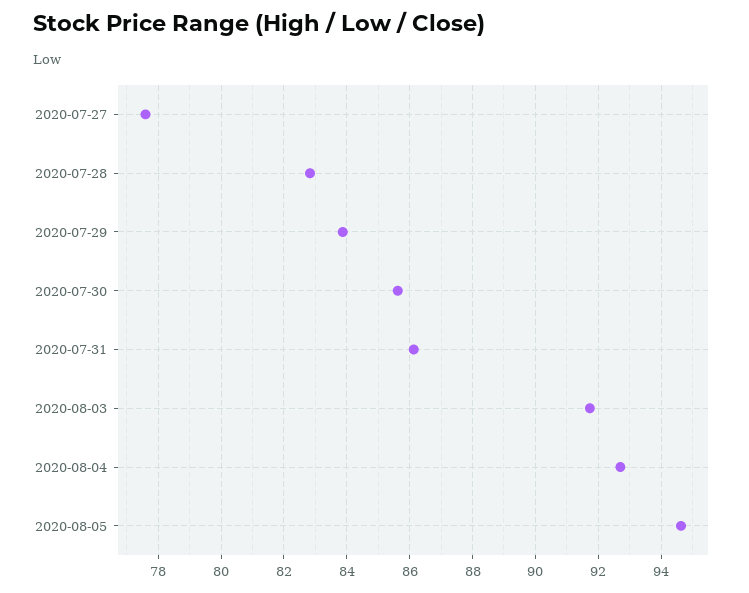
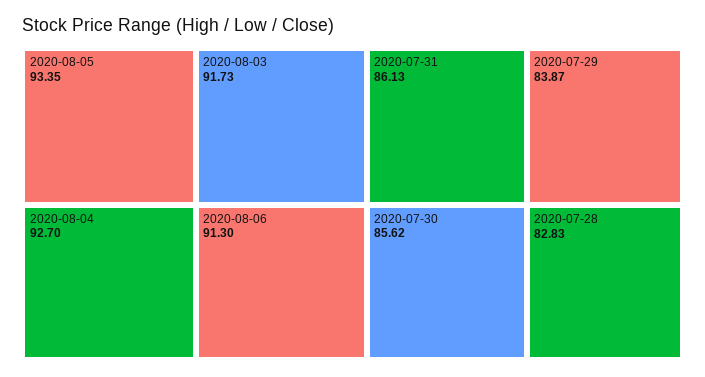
2020-07-27: 77.6 -> none
2020-08-05: 94.6 -> 93.35
2020-08-06: none -> 91.3

